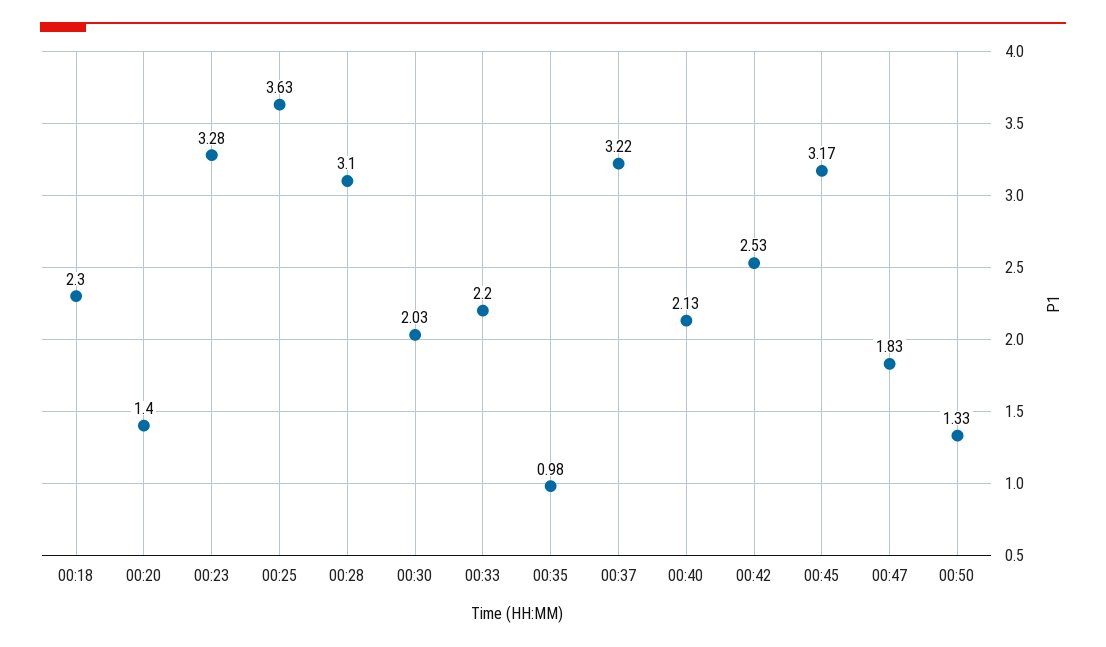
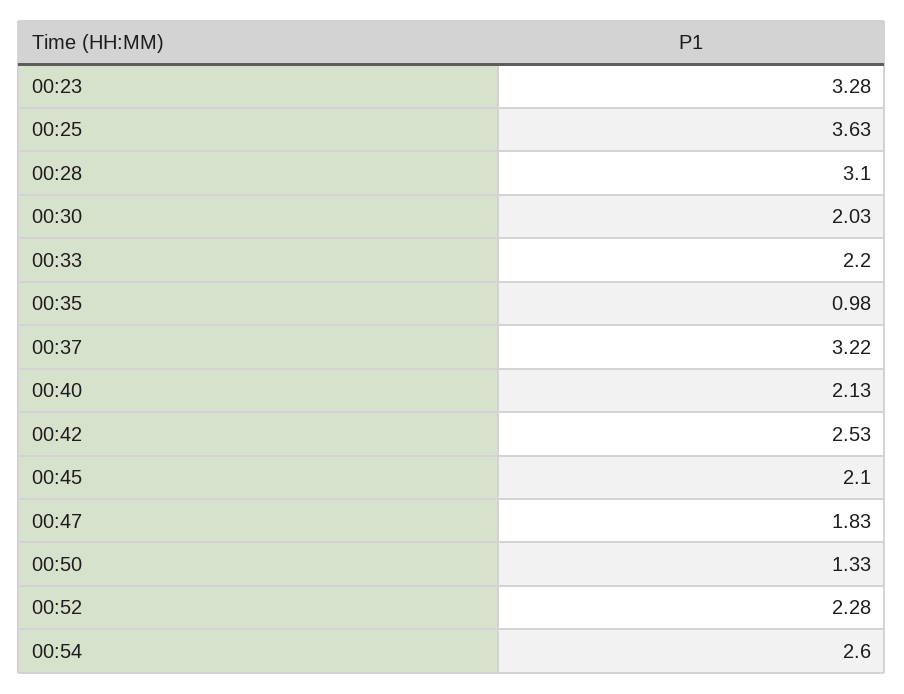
00:18: 2.3 -> none
00:20: 1.4 -> none
00:45: 3.17 -> 2.1
00:52: none -> 2.28
00:54: none -> 2.6

